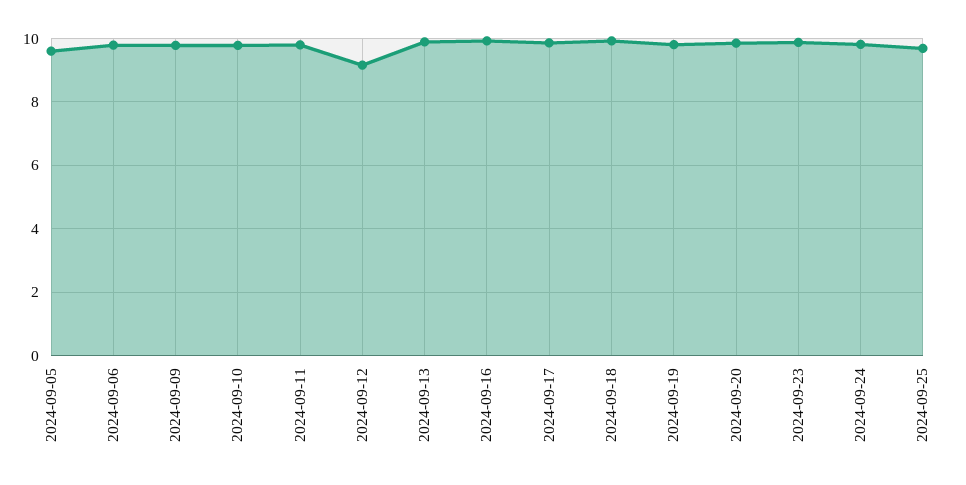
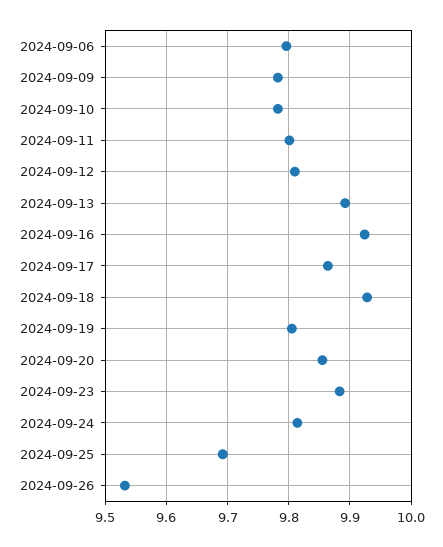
2024-09-05: 9.6 -> none
2024-09-12: 9.2 -> 9.81
2024-09-26: none -> 9.53

